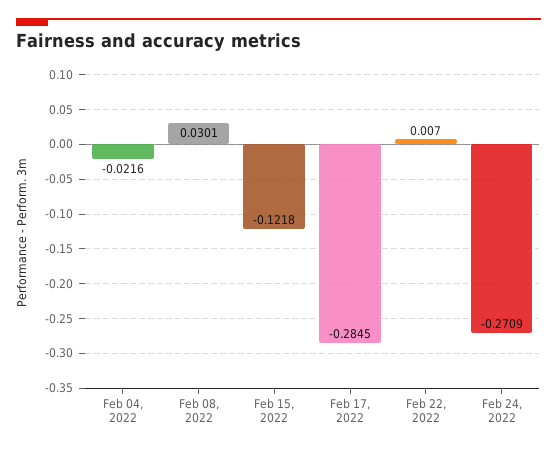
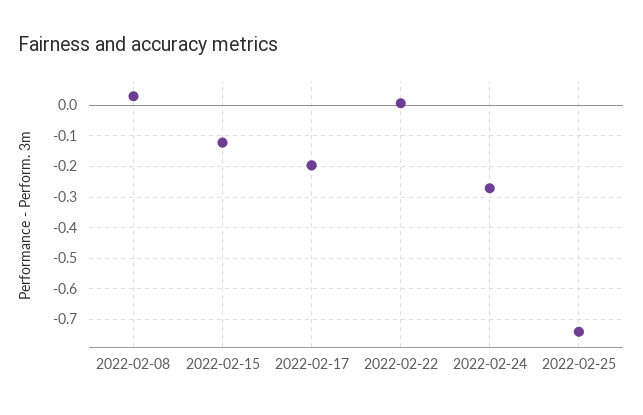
Feb 04, 2022: -0.0216 -> none
Feb 17, 2022: -0.2845 -> -0.2
2022-02-25: none -> -0.74

